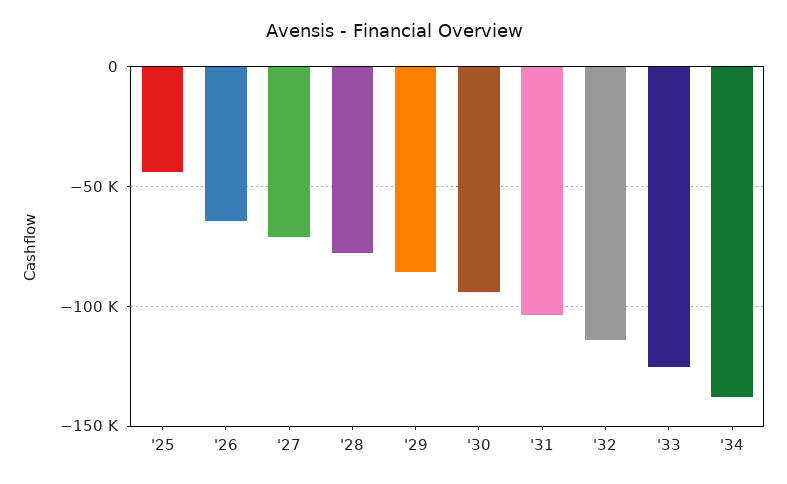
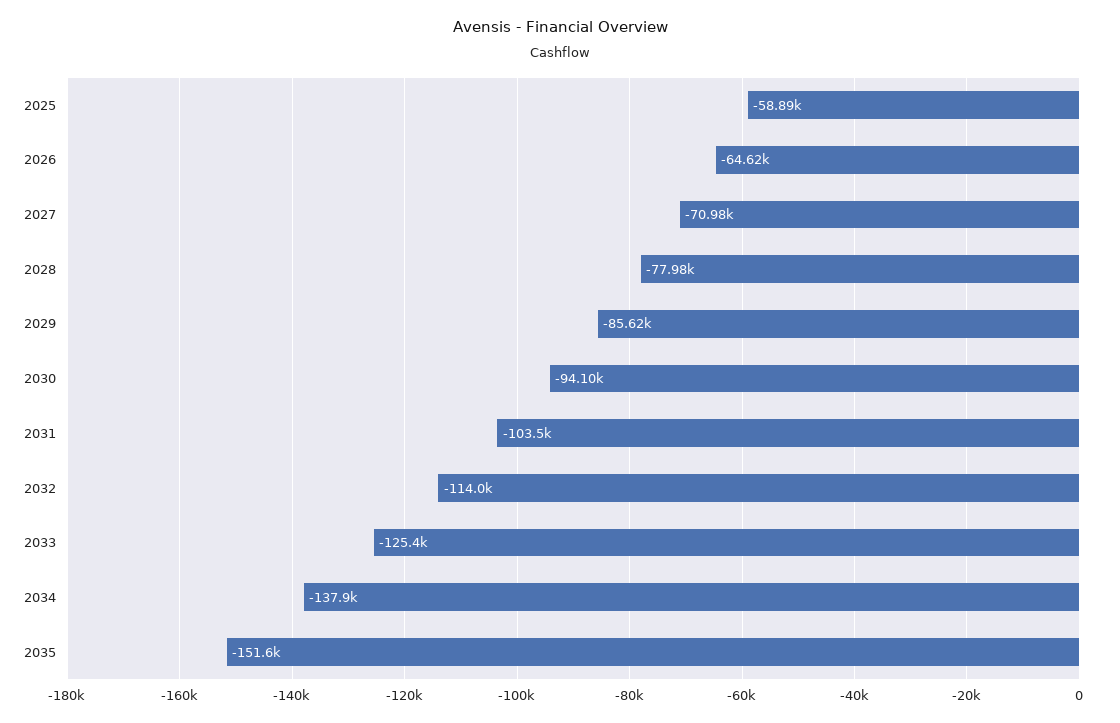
'25: -45000 -> -58890
2035: none -> -151600

